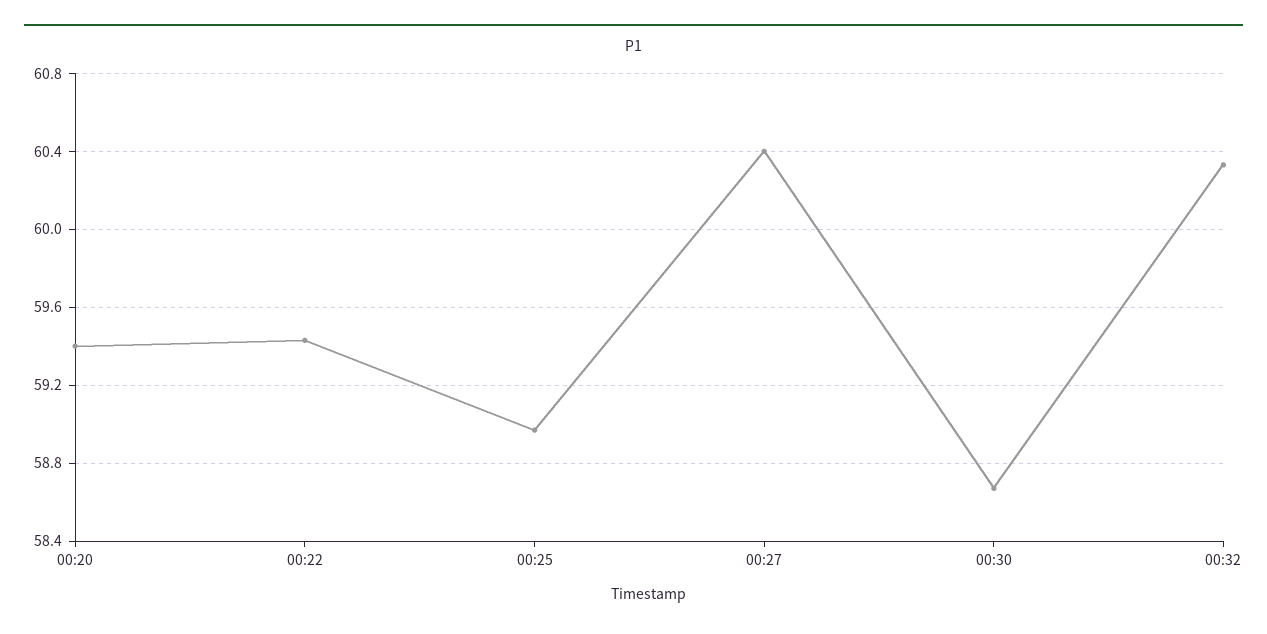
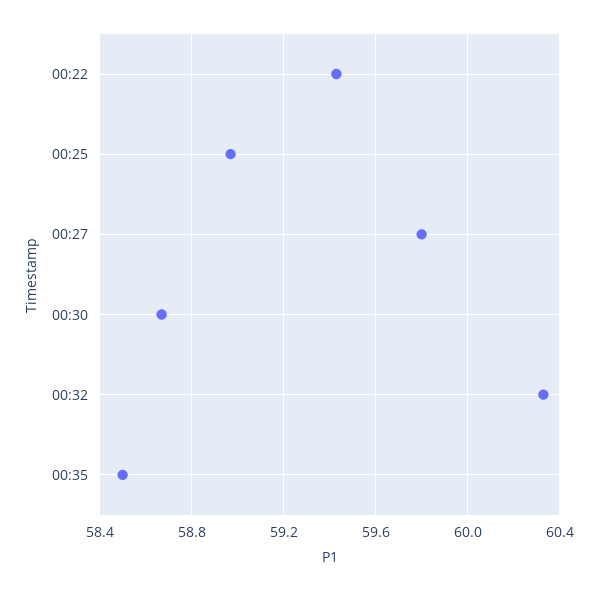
00:20: 59.4 -> none
00:27: 60.4 -> 59.8
00:35: none -> 58.5

